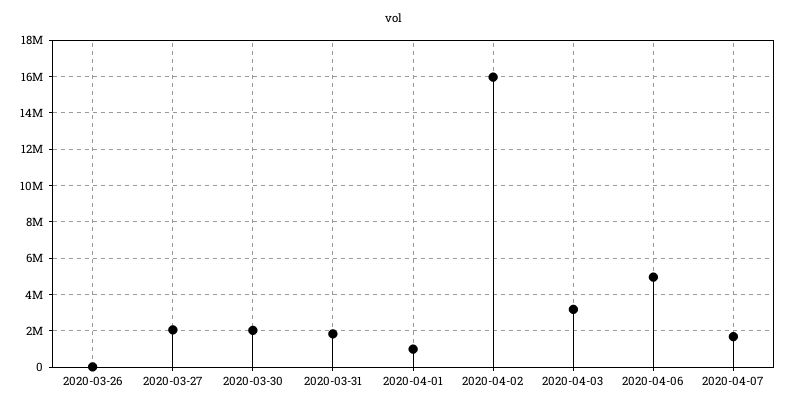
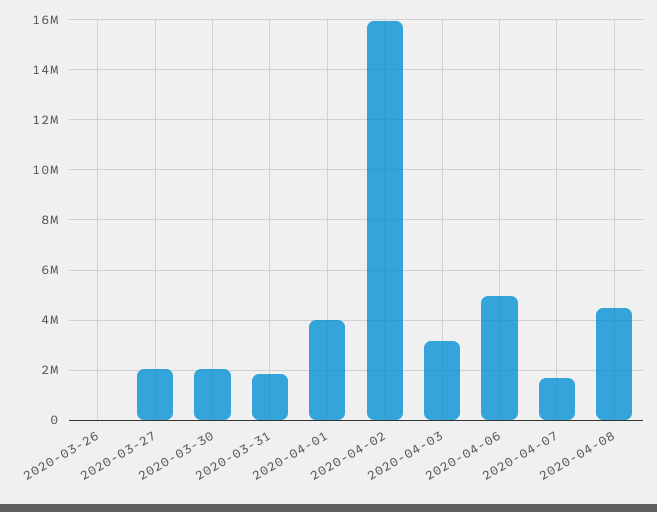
2020-04-01: 1000000 -> 4000000
2020-04-08: none -> 4500000

